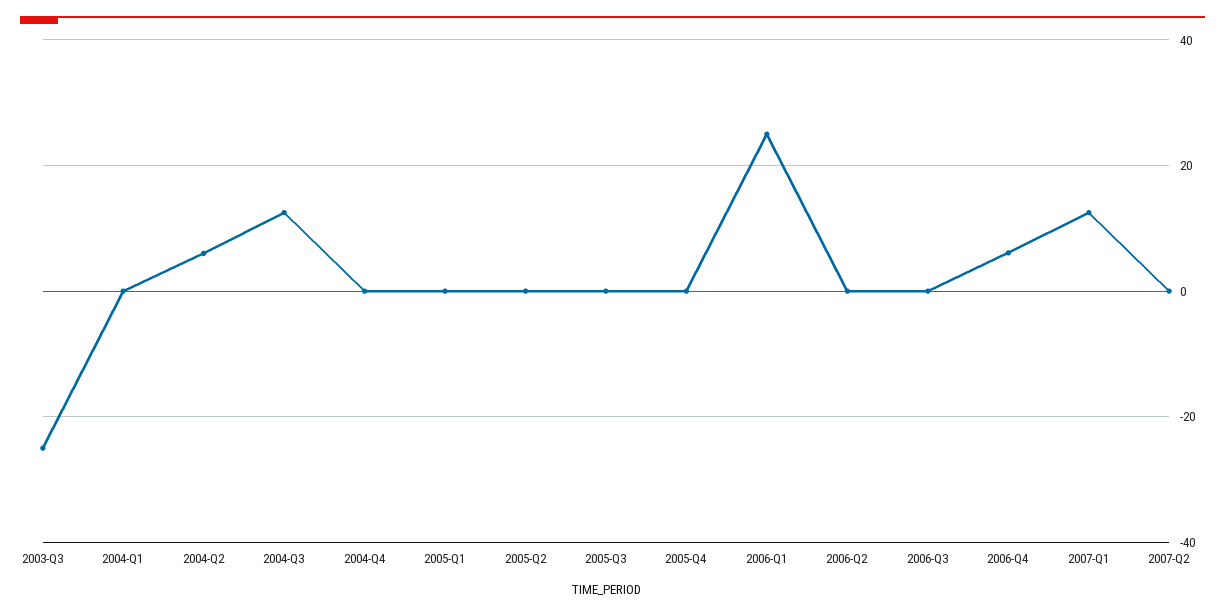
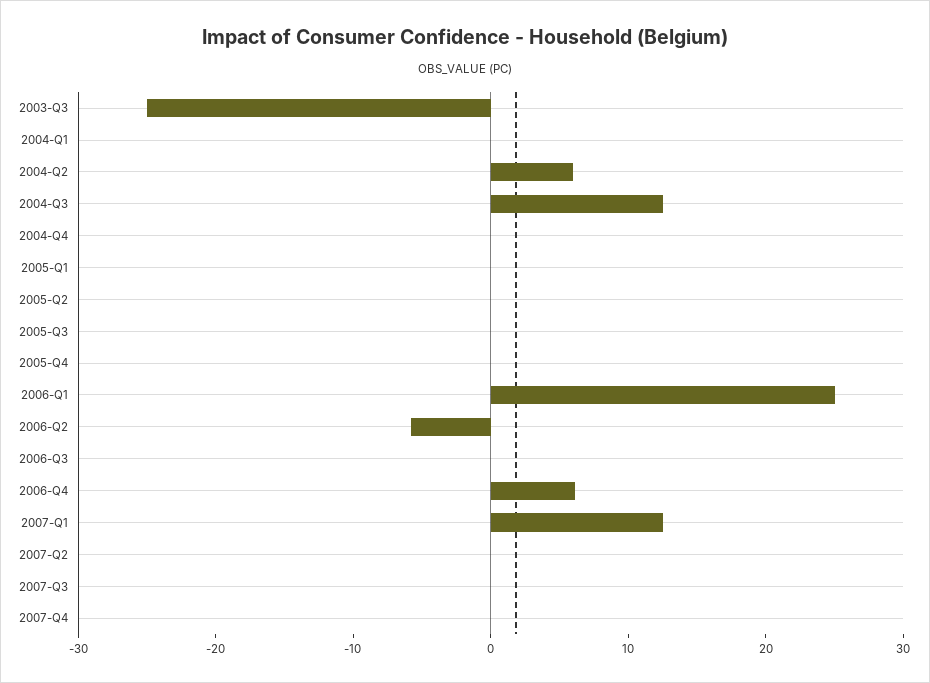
2006-Q2: 0 -> -6
2007-Q3: none -> 0
2007-Q4: none -> 0

